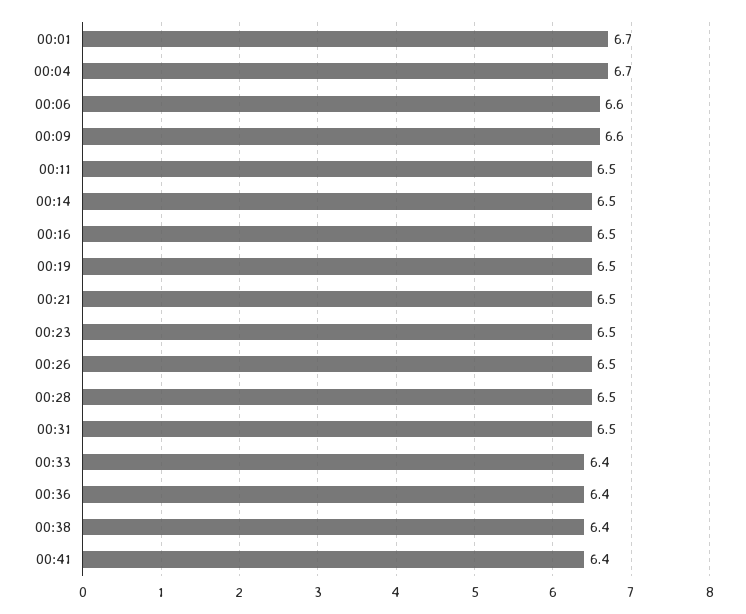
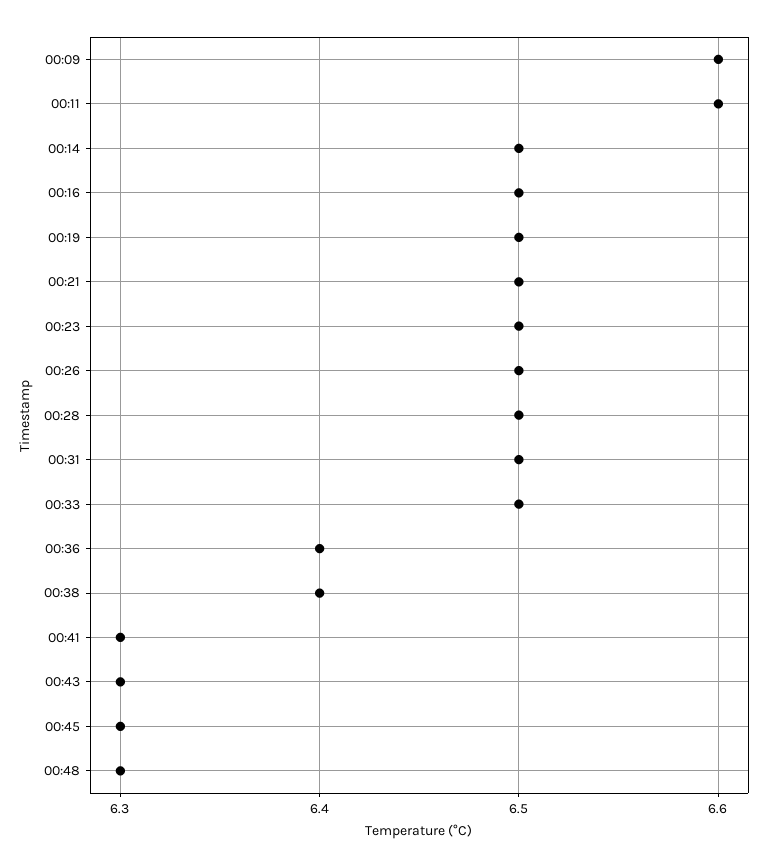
00:01: 6.7 -> none
00:04: 6.7 -> none
00:06: 6.6 -> none
00:11: 6.5 -> 6.6
00:33: 6.4 -> 6.5
00:41: 6.4 -> 6.3
00:43: none -> 6.3
00:45: none -> 6.3
00:48: none -> 6.3

